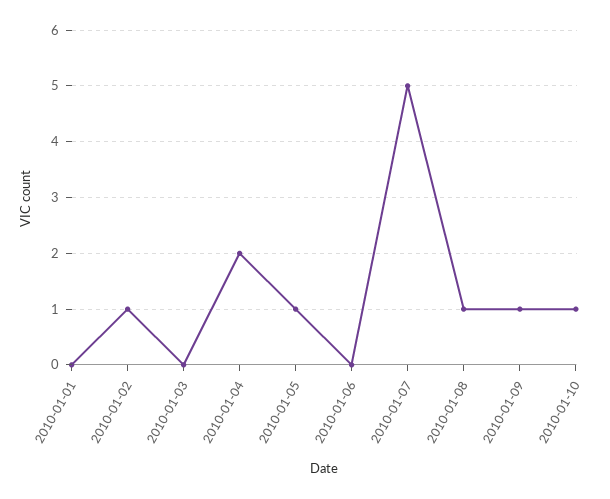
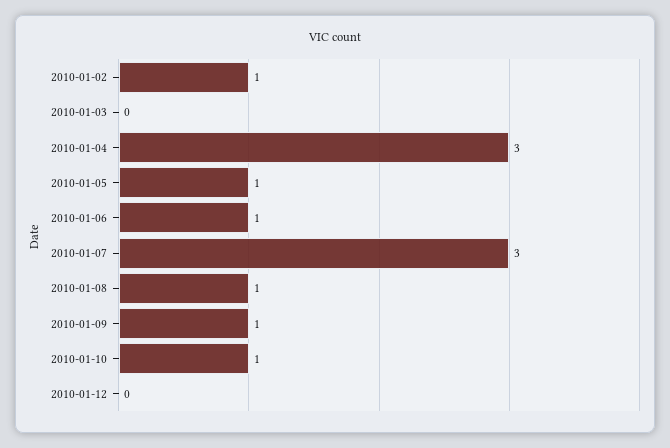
2010-01-01: 0 -> none
2010-01-04: 2 -> 3
2010-01-06: 0 -> 1
2010-01-07: 5 -> 3
2010-01-12: none -> 0

